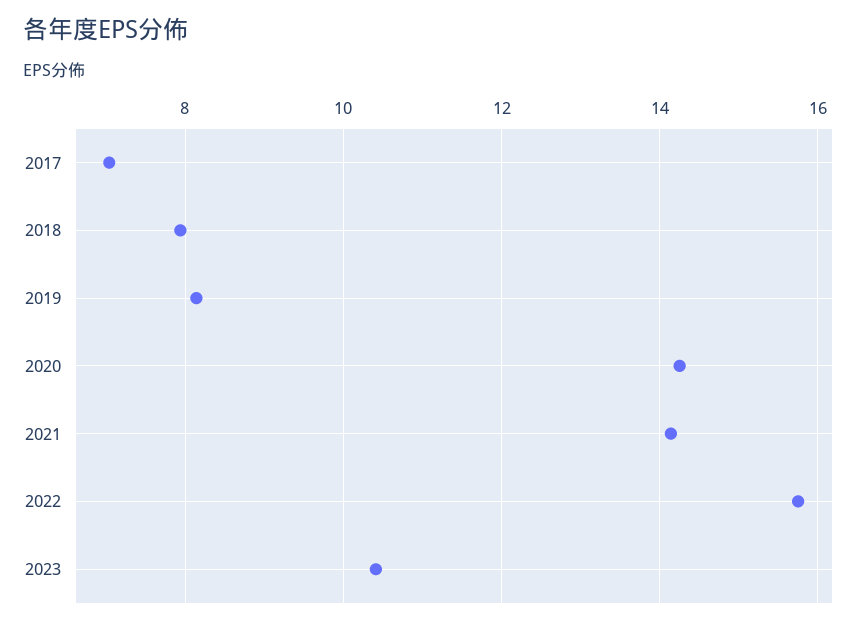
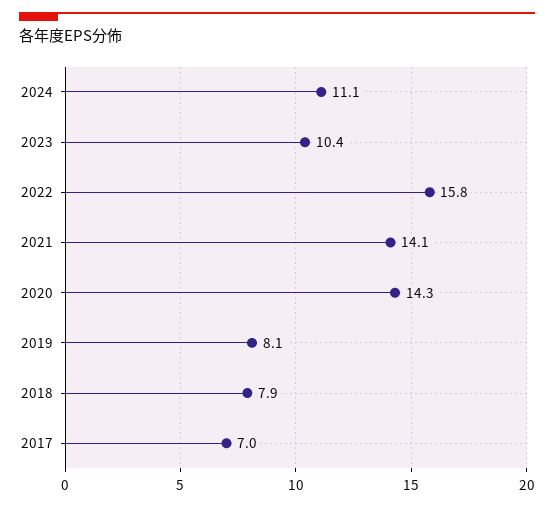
2024: none -> 11.1

